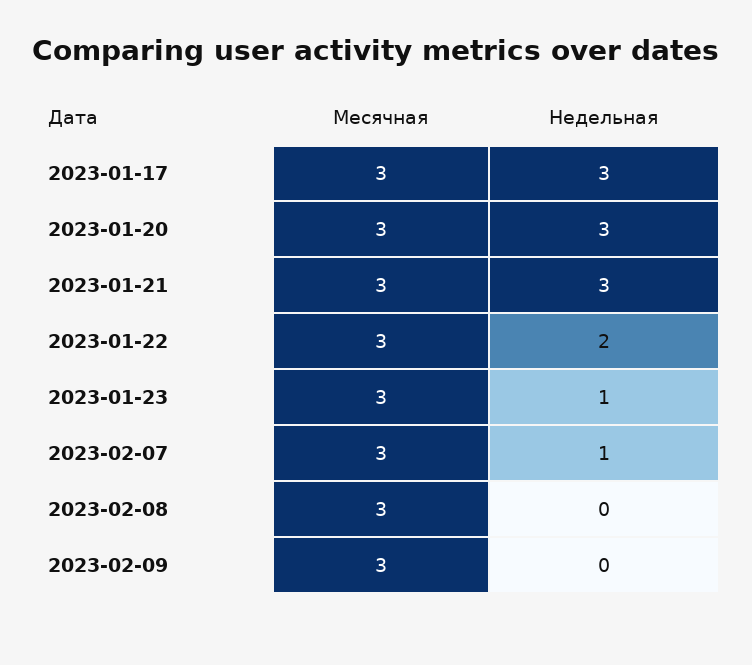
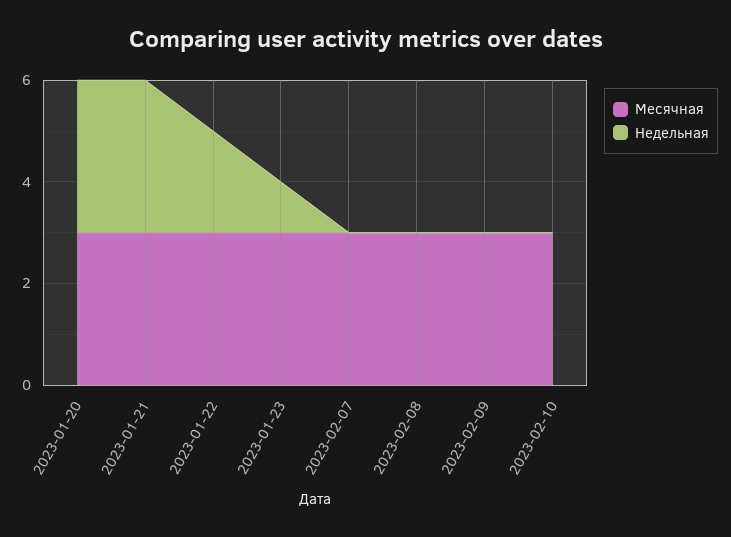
Месячная, 2023-01-17: 3 -> none
Недельная, 2023-01-17: 3 -> none
Недельная, 2023-02-07: 1 -> 0
Месячная, 2023-02-10: none -> 3
Недельная, 2023-02-10: none -> 0

